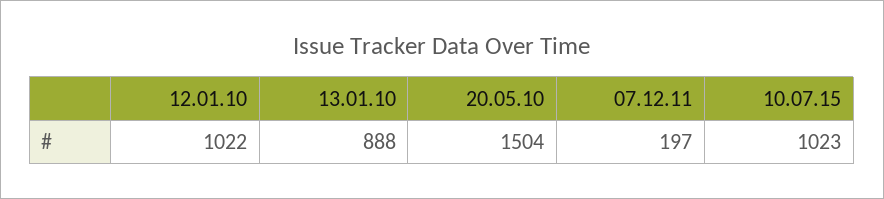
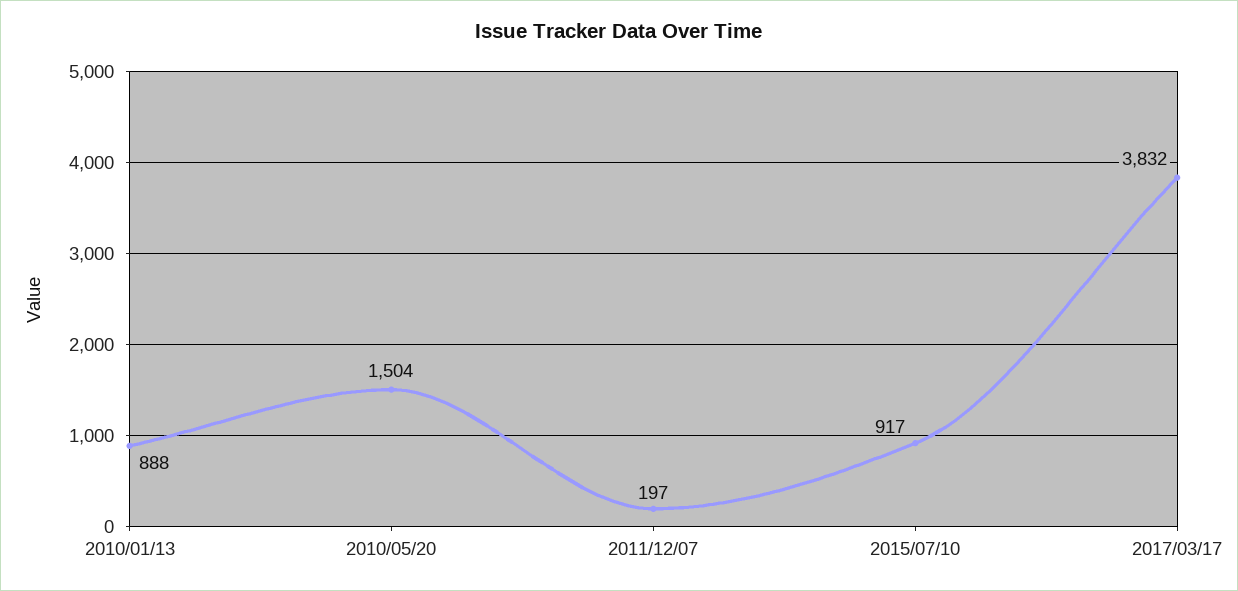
12.01.10: 1022 -> none
10.07.15: 1023 -> 917
2017/03/17: none -> 3832

